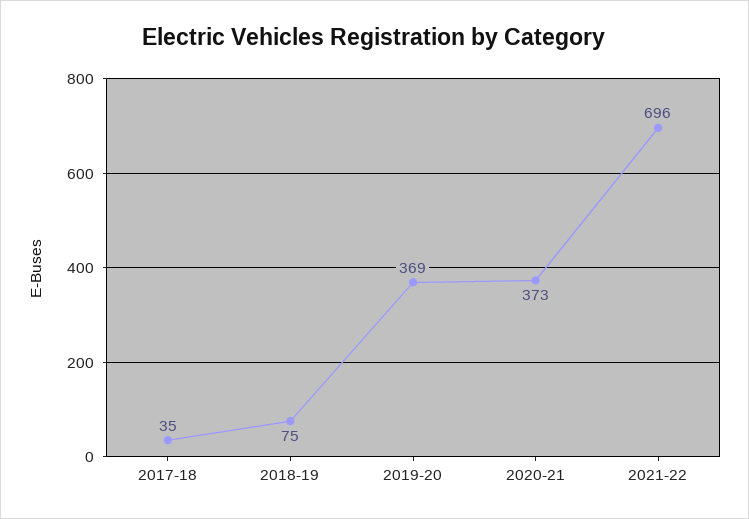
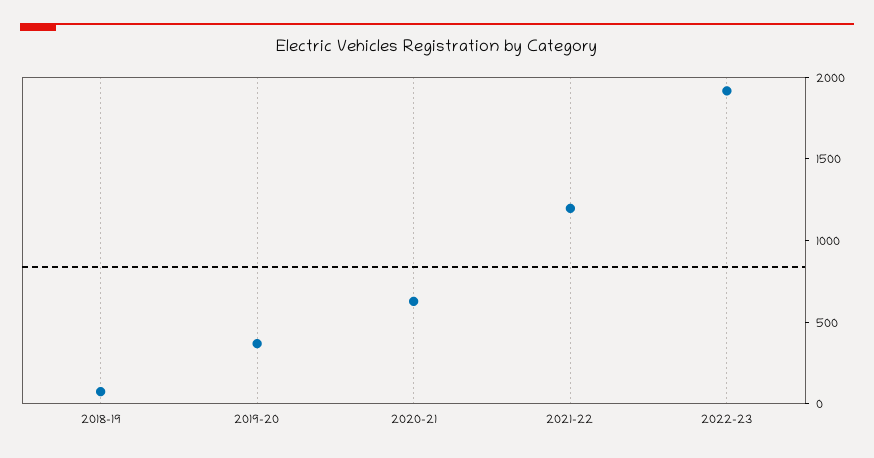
2017-18: 35 -> none
2020-21: 373 -> 600
2021-22: 696 -> 1200
2022-23: none -> 1900

